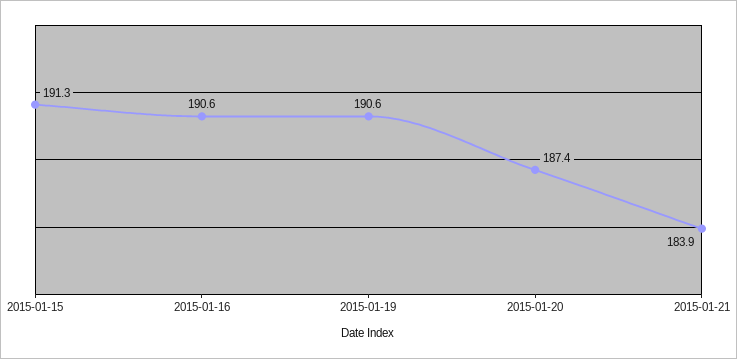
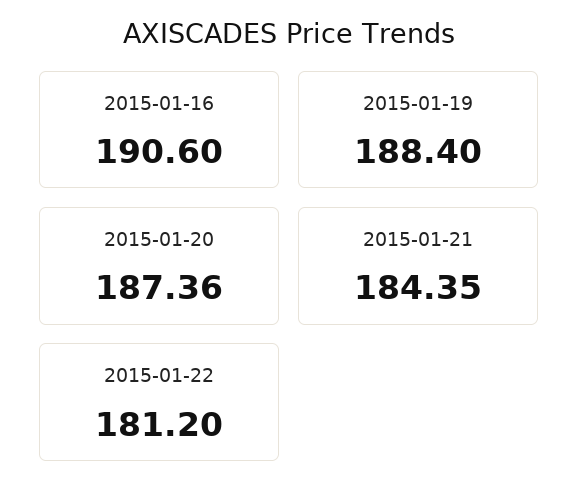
2015-01-15: 191.3 -> none
2015-01-19: 190.6 -> 188.4
2015-01-21: 183.9 -> 184.35
2015-01-22: none -> 181.2

